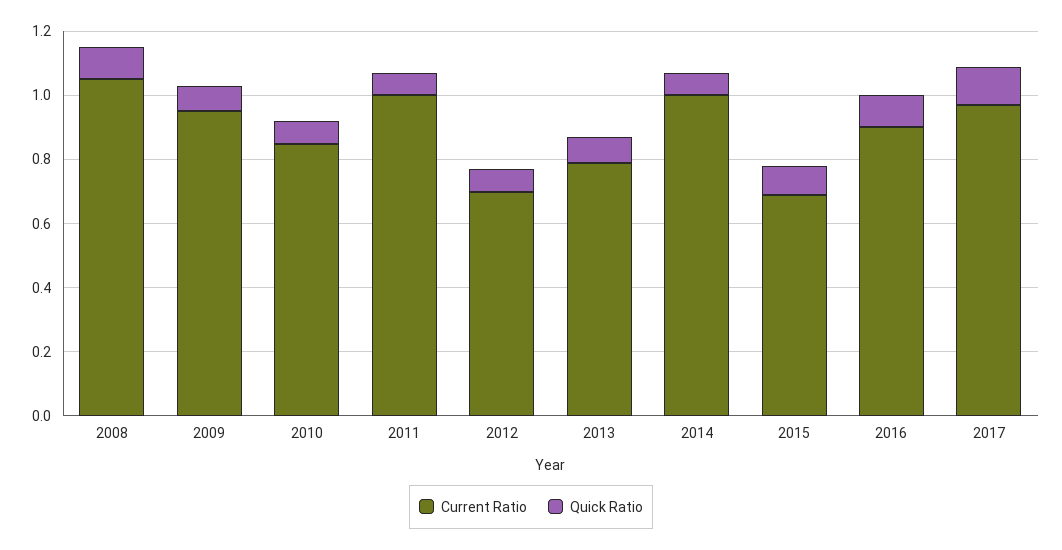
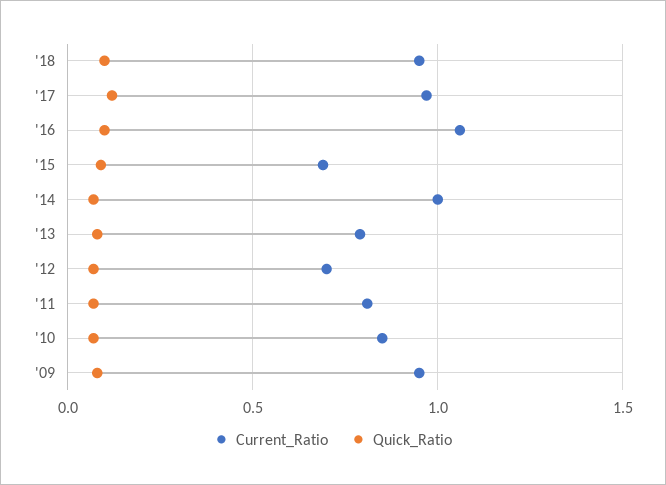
Current Ratio, 2008: 1.05 -> none
Quick Ratio, 2008: 0.1 -> none
Current Ratio, 2011: 1 -> 0.8
Current Ratio, 2016: 0.9 -> 1.05
Current Ratio, '18: none -> 0.95
Quick Ratio, '18: none -> 0.1

